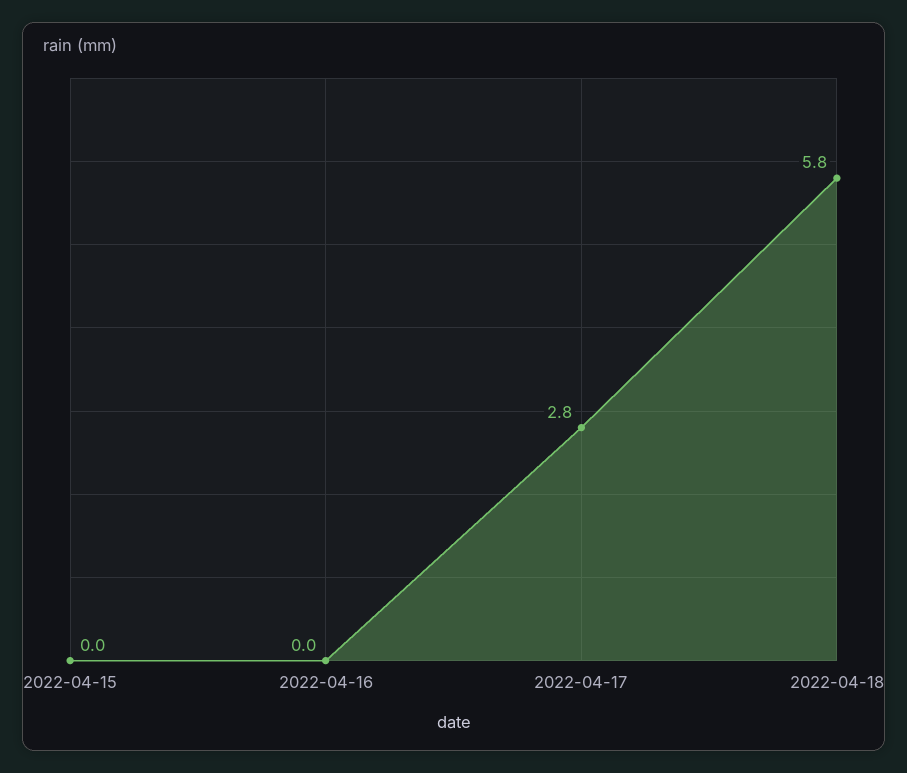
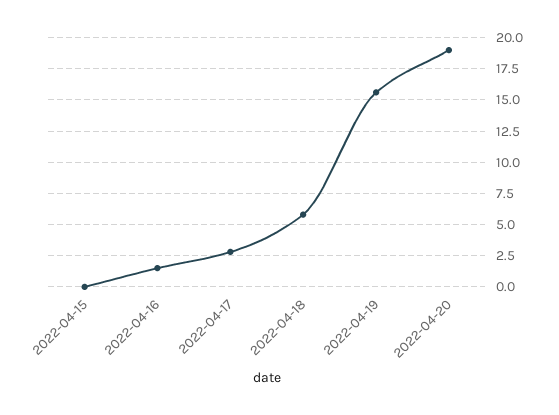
2022-04-16: 0 -> 1.5
2022-04-19: none -> 15.5
2022-04-20: none -> 19

